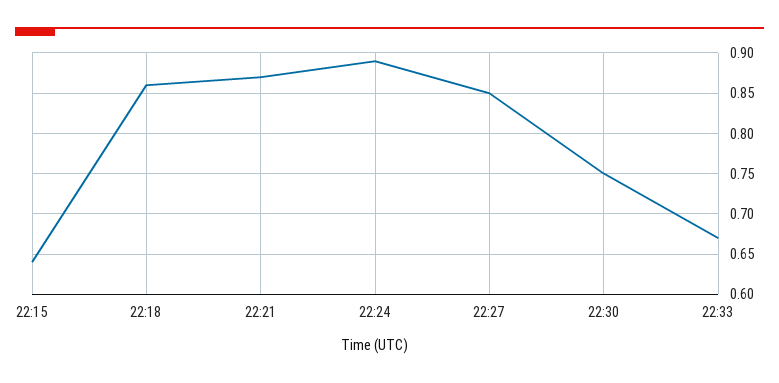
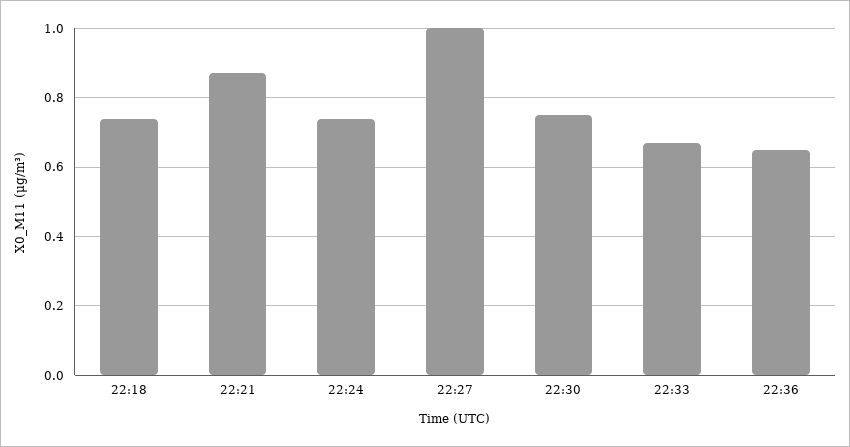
22:15: 0.64 -> none
22:18: 0.86 -> 0.75
22:24: 0.89 -> 0.75
22:27: 0.85 -> 1
22:36: none -> 0.65

